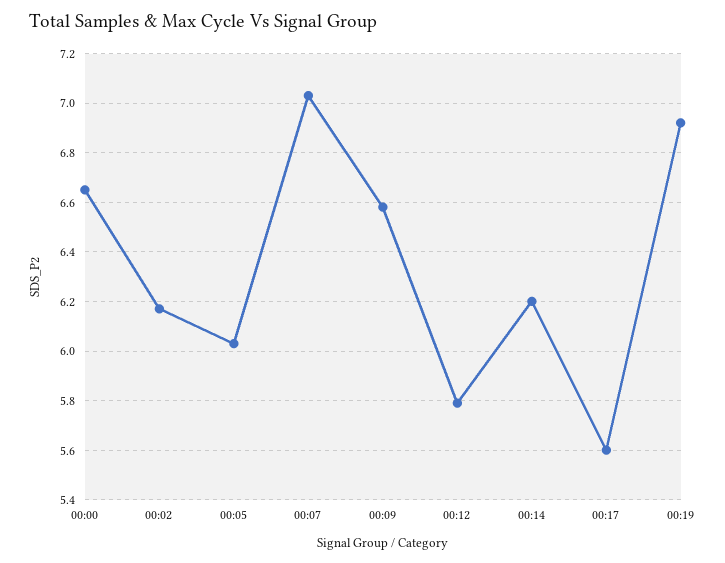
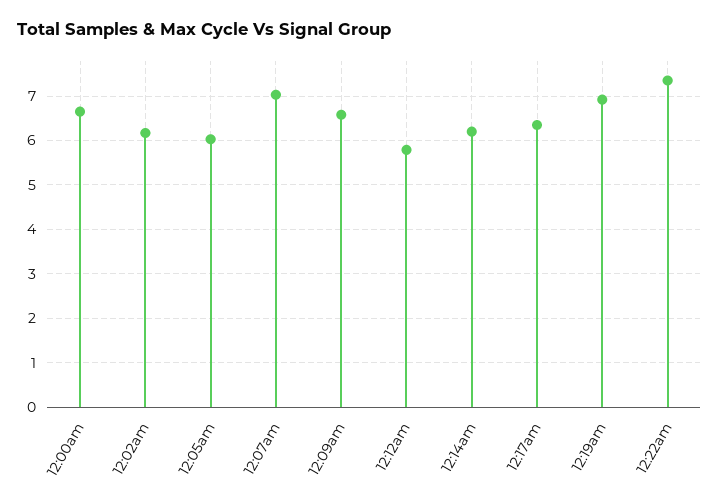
00:17: 5.6 -> 6.4
12:22am: none -> 7.4

